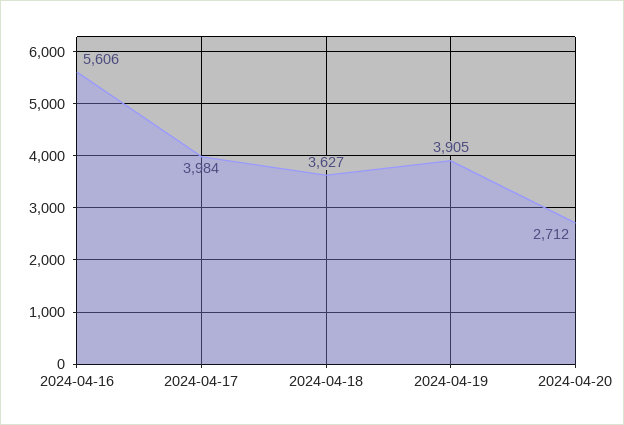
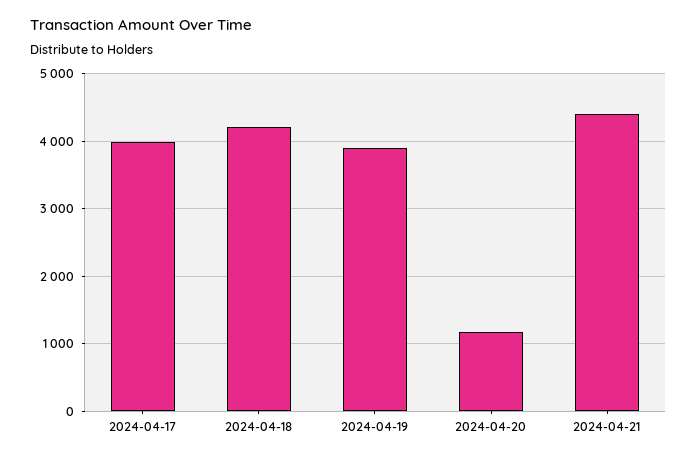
2024-04-16: 5606 -> none
2024-04-18: 3627 -> 4200
2024-04-20: 2712 -> 1200
2024-04-21: none -> 4400

